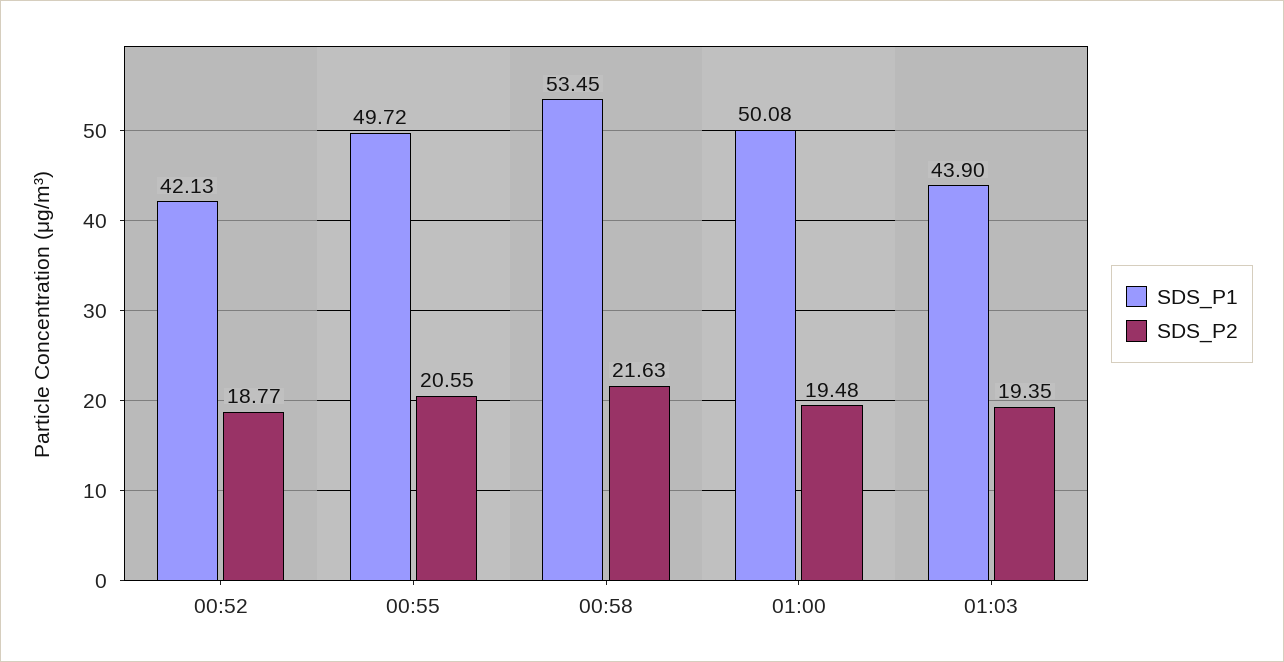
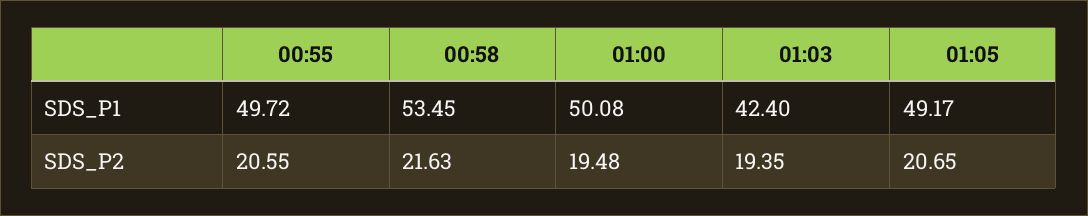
SDS_P1, 00:52: 42.13 -> none
SDS_P2, 00:52: 18.77 -> none
SDS_P1, 01:03: 43.9 -> 42.4
SDS_P1, 01:05: none -> 49.17
SDS_P2, 01:05: none -> 20.65

